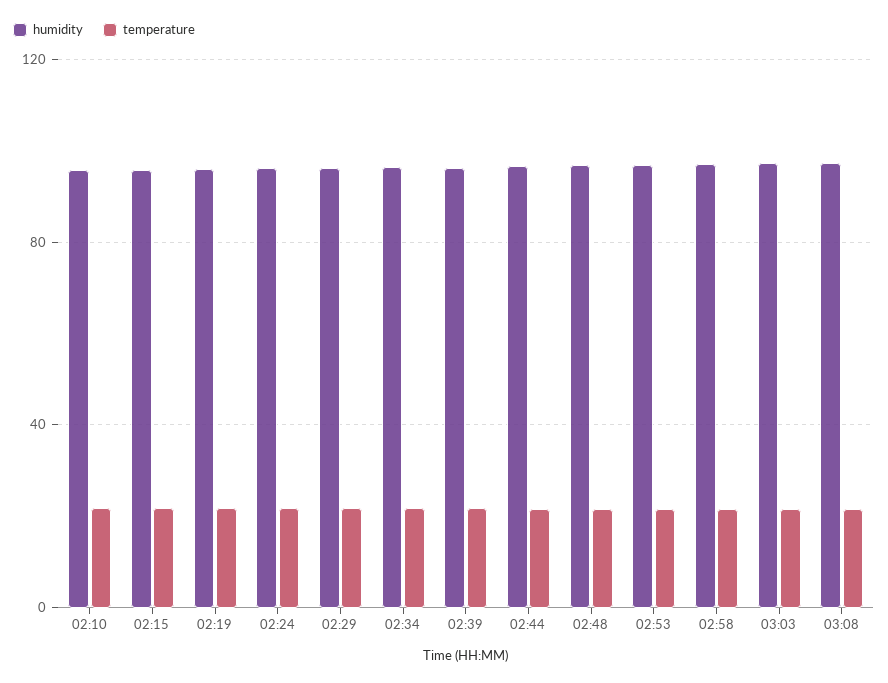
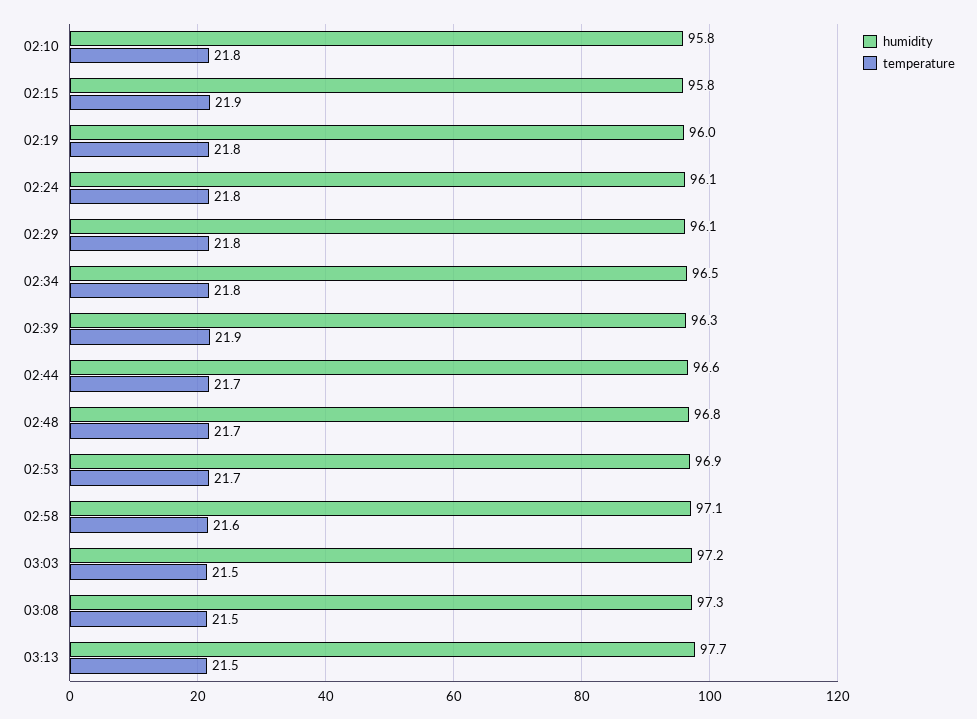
humidity, 03:13: none -> 97.7
temperature, 03:13: none -> 21.5

